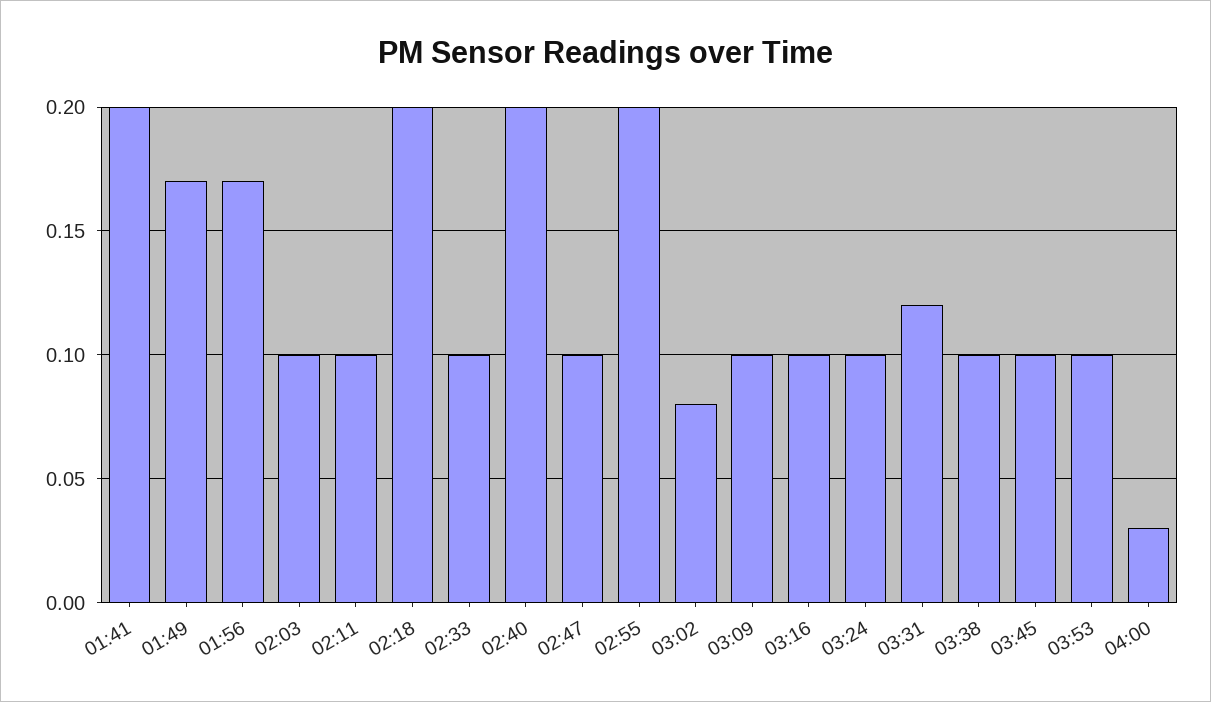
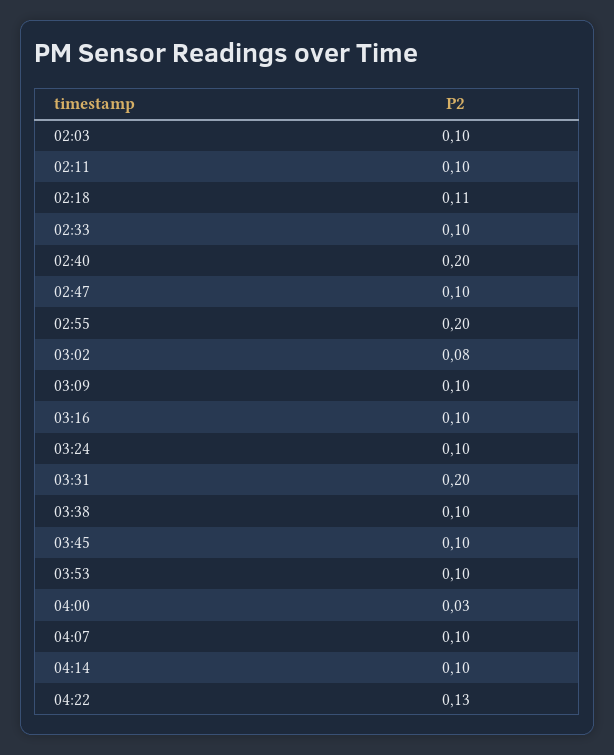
01:41: 0.2 -> none
01:49: 0.17 -> none
01:56: 0.17 -> none
02:18: 0.2 -> 0.11
03:31: 0.12 -> 0.2
04:07: none -> 0.1
04:14: none -> 0.1
04:22: none -> 0.13

